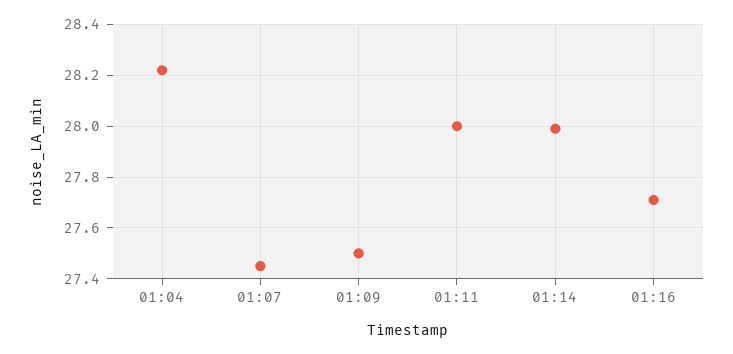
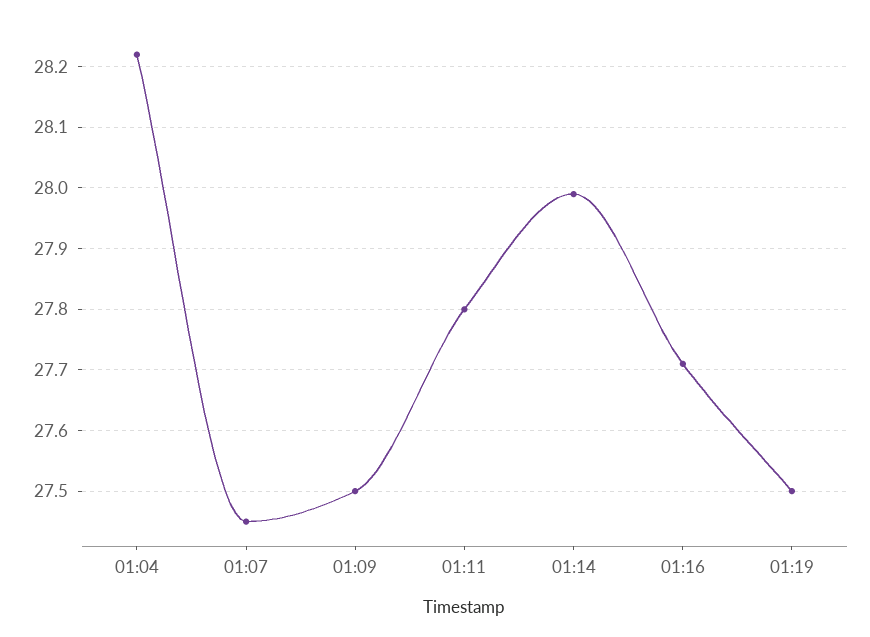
01:11: 28 -> 27.8
01:19: none -> 27.5

